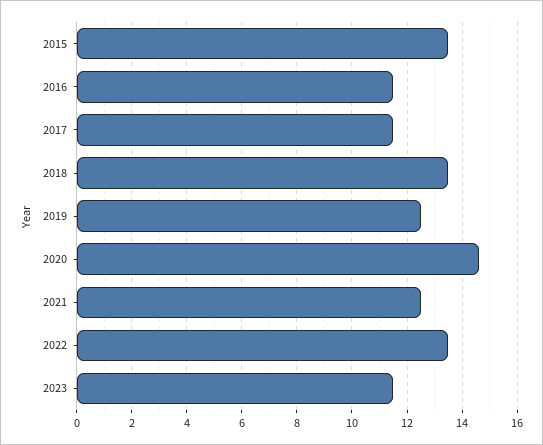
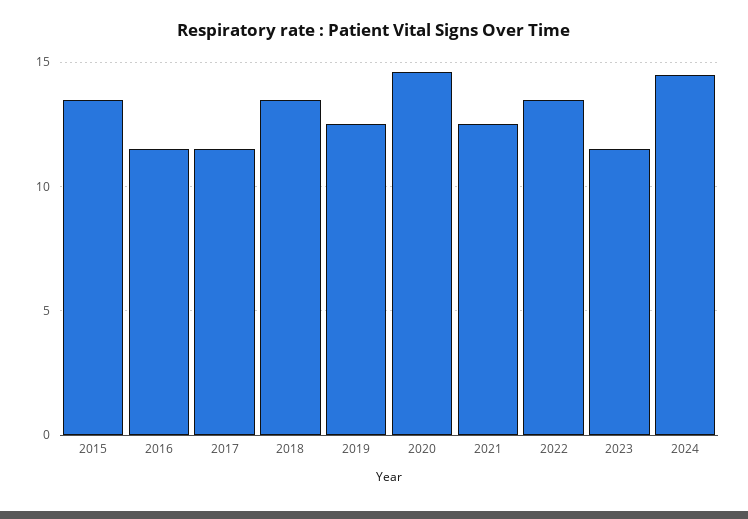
2024: none -> 14.5

